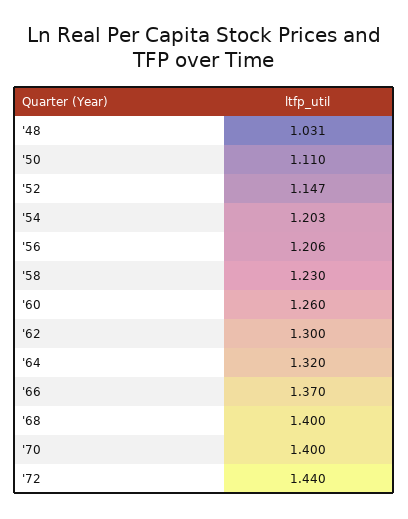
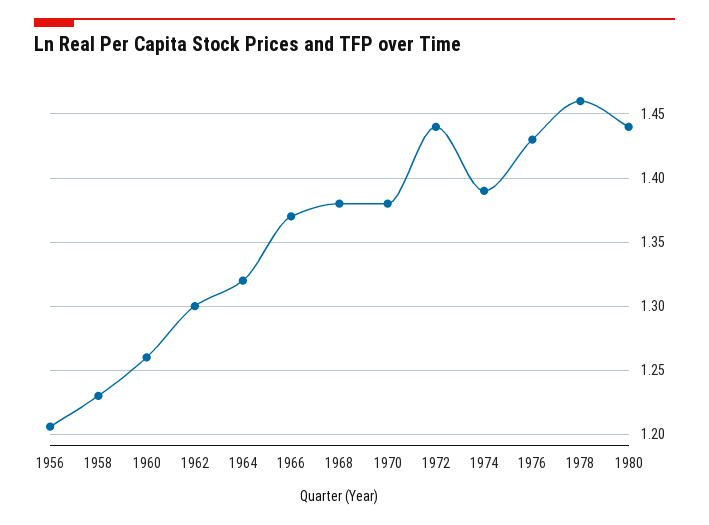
'48: 1.031 -> none
'50: 1.11 -> none
'52: 1.147 -> none
'54: 1.203 -> none
'68: 1.4 -> 1.38
'70: 1.4 -> 1.38
1974: none -> 1.39
1976: none -> 1.43
1978: none -> 1.46
1980: none -> 1.44

